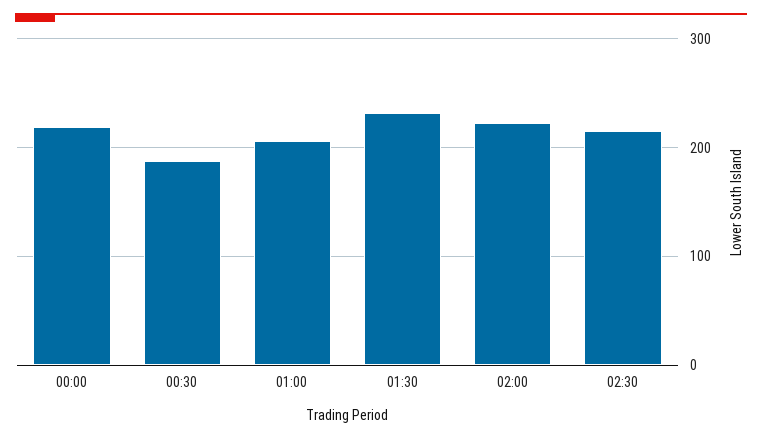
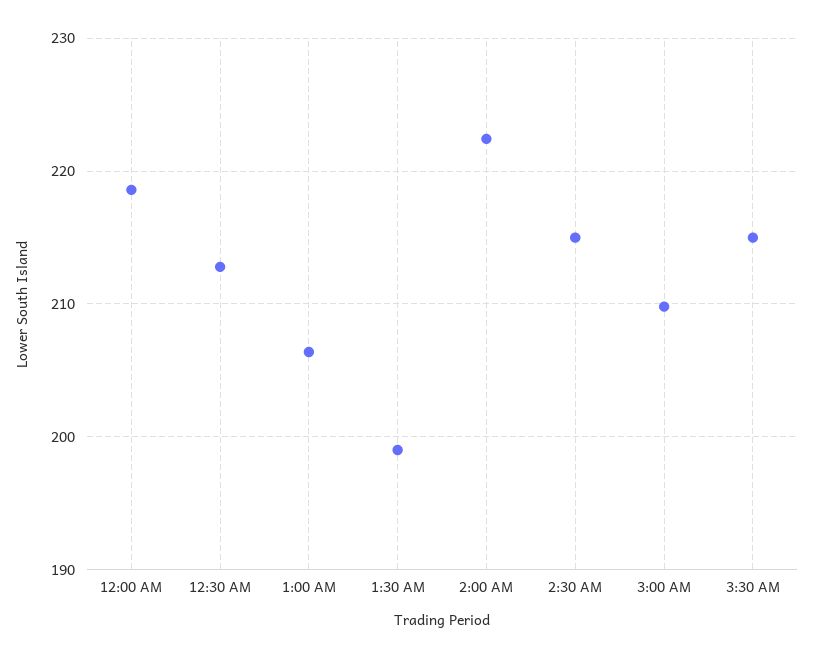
00:30: 190 -> 213
01:30: 230 -> 199
3:00 AM: none -> 210
3:30 AM: none -> 215

